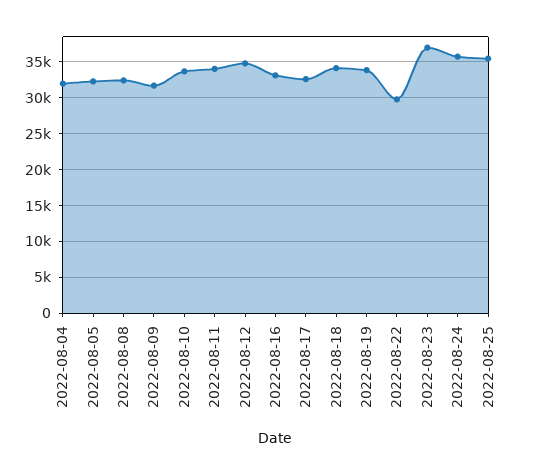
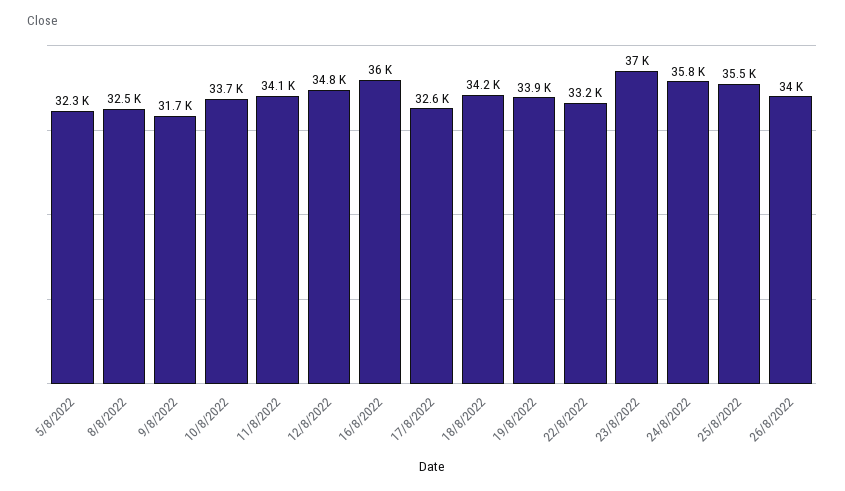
2022-08-04: 32000 -> none
2022-08-16: 33000 -> 36000
2022-08-22: 30000 -> 33200
26/8/2022: none -> 34000

